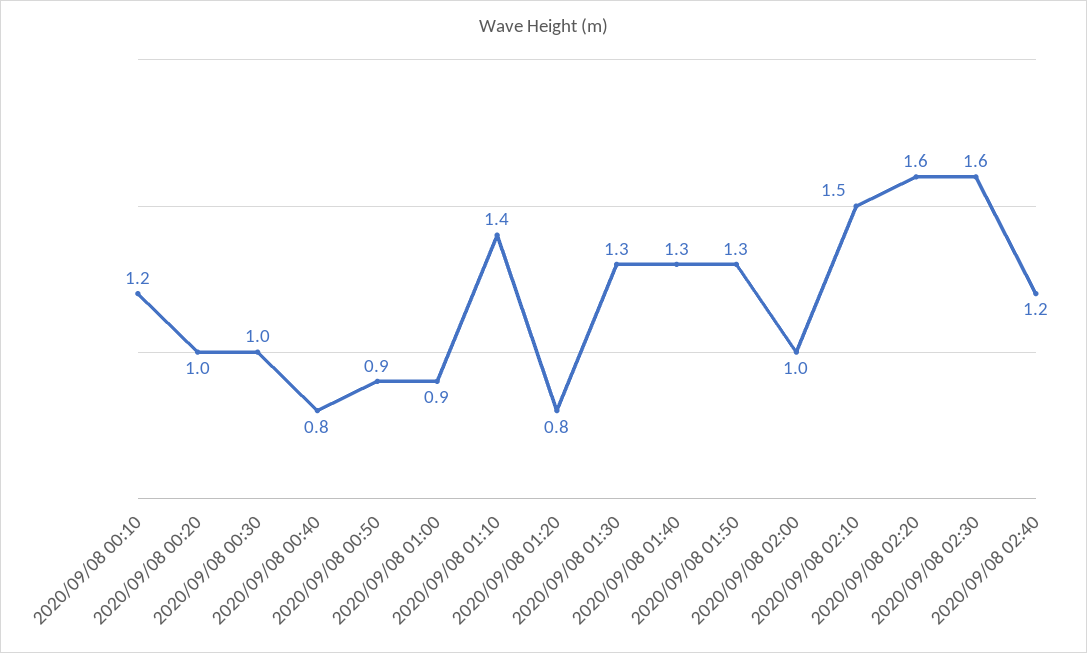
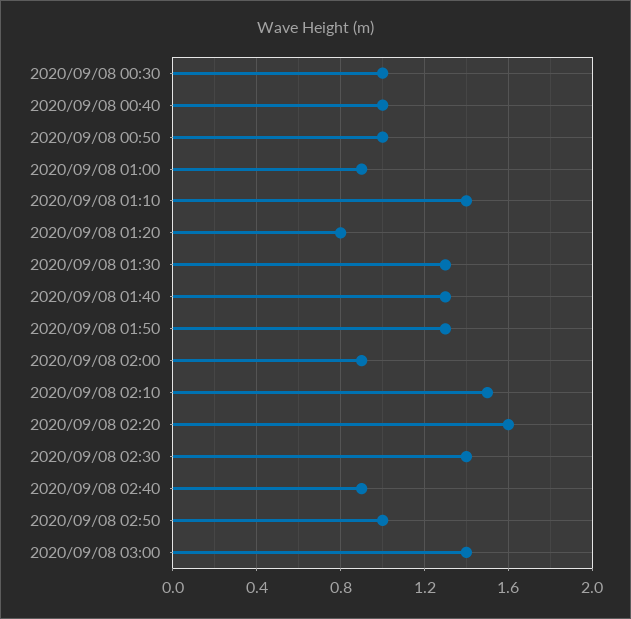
2020/09/08 00:10: 1.2 -> none
2020/09/08 00:20: 1 -> none
2020/09/08 00:40: 0.8 -> 1
2020/09/08 00:50: 0.9 -> 1
2020/09/08 02:00: 1 -> 0.9
2020/09/08 02:30: 1.6 -> 1.4
2020/09/08 02:40: 1.2 -> 0.9
2020/09/08 02:50: none -> 1
2020/09/08 03:00: none -> 1.4

